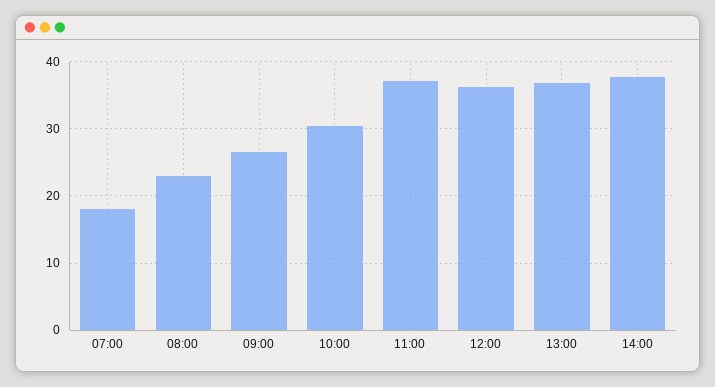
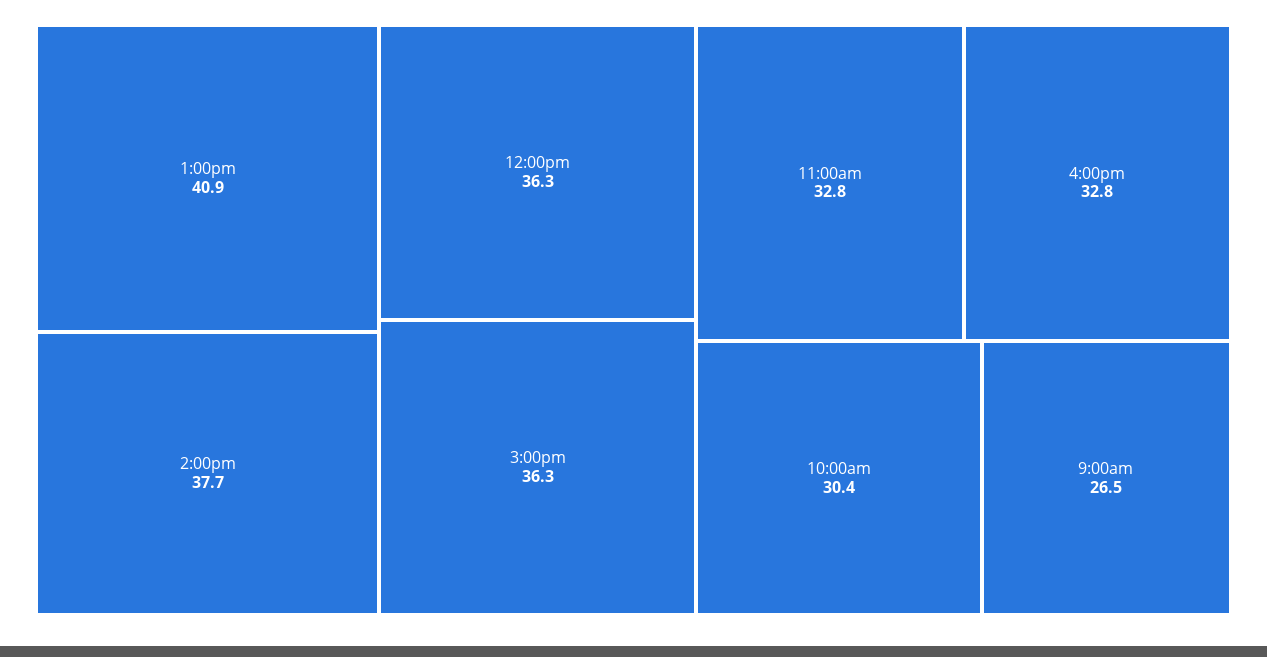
07:00: 18 -> none
08:00: 23 -> none
11:00: 37 -> 32.8
13:00: 37 -> 40.9
3:00pm: none -> 36.3
4:00pm: none -> 32.8

